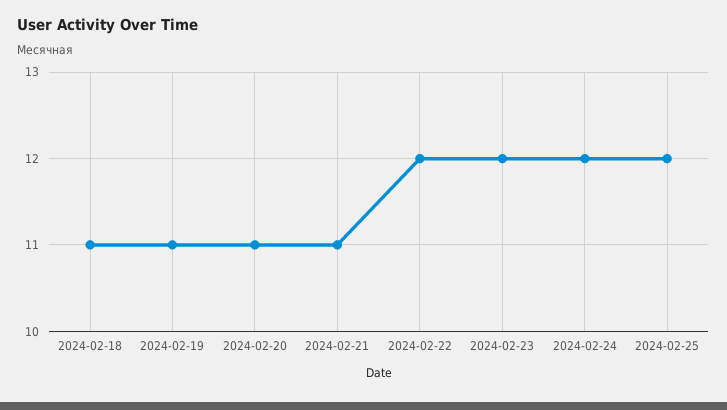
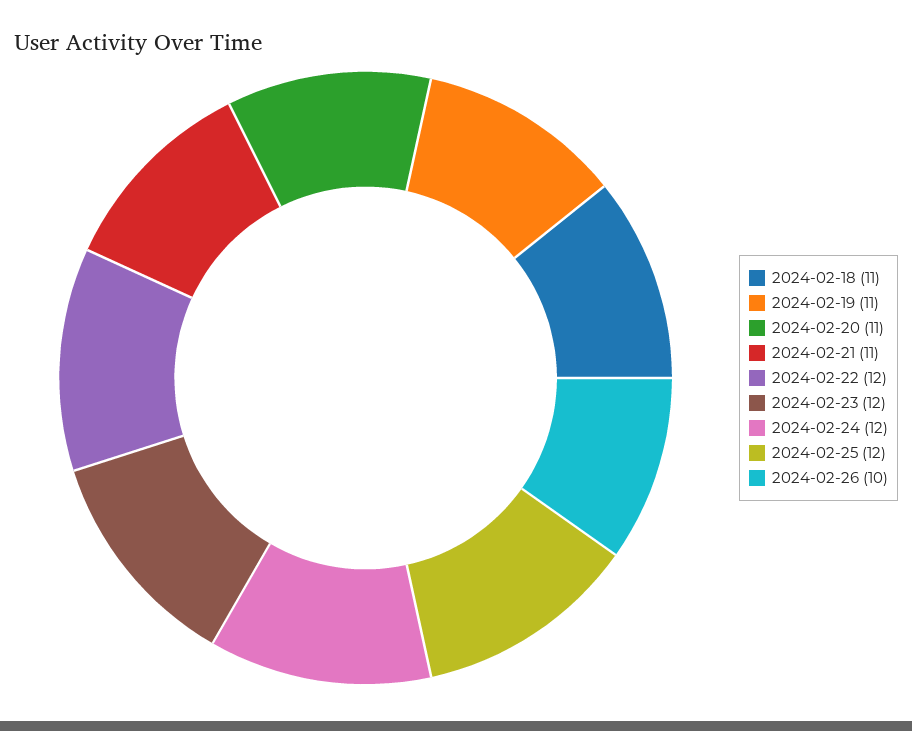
2024-02-26: none -> 10

